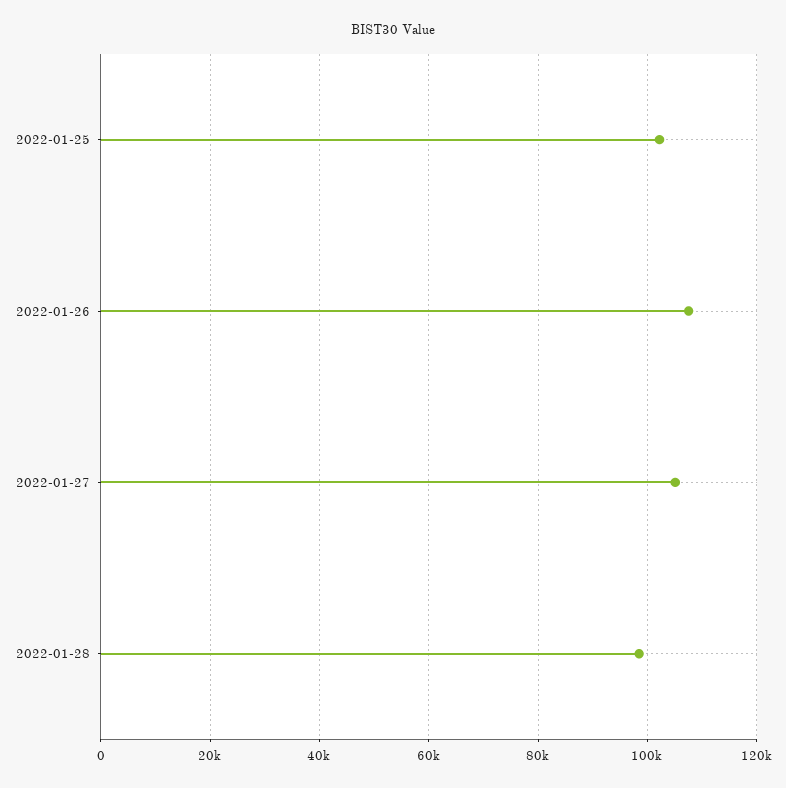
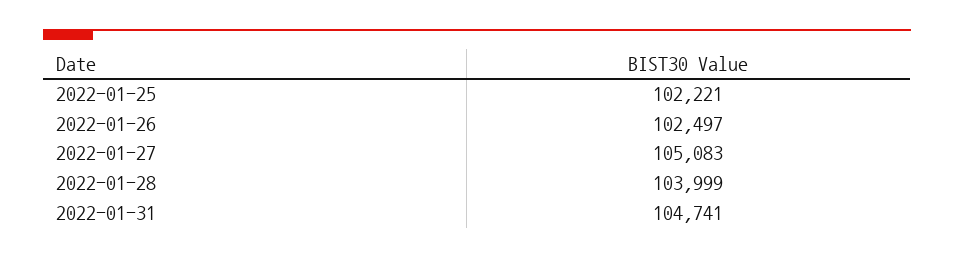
2022-01-26: 108000 -> 102497
2022-01-28: 98000 -> 103999
2022-01-31: none -> 104741

